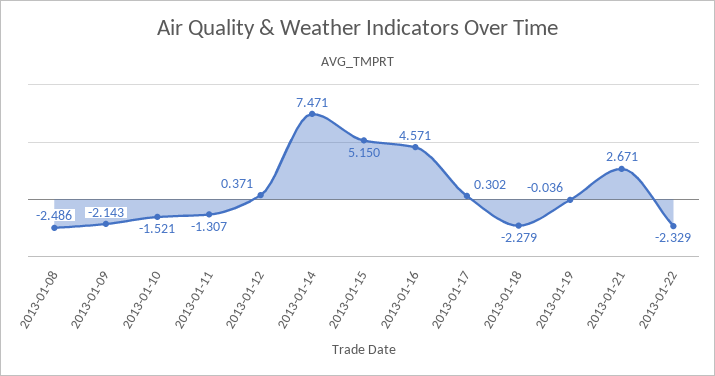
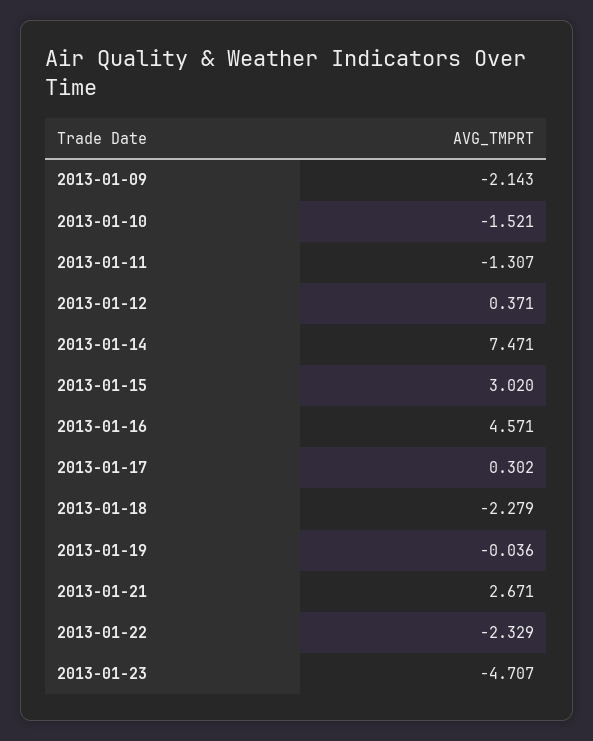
2013-01-08: -2.486 -> none
2013-01-15: 5.15 -> 3.02
2013-01-23: none -> -4.707

